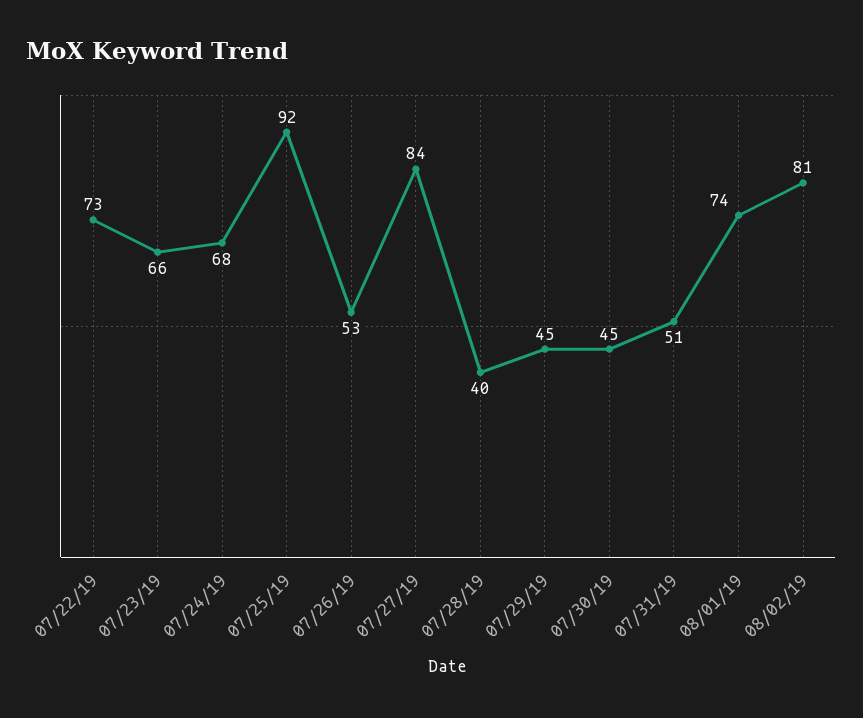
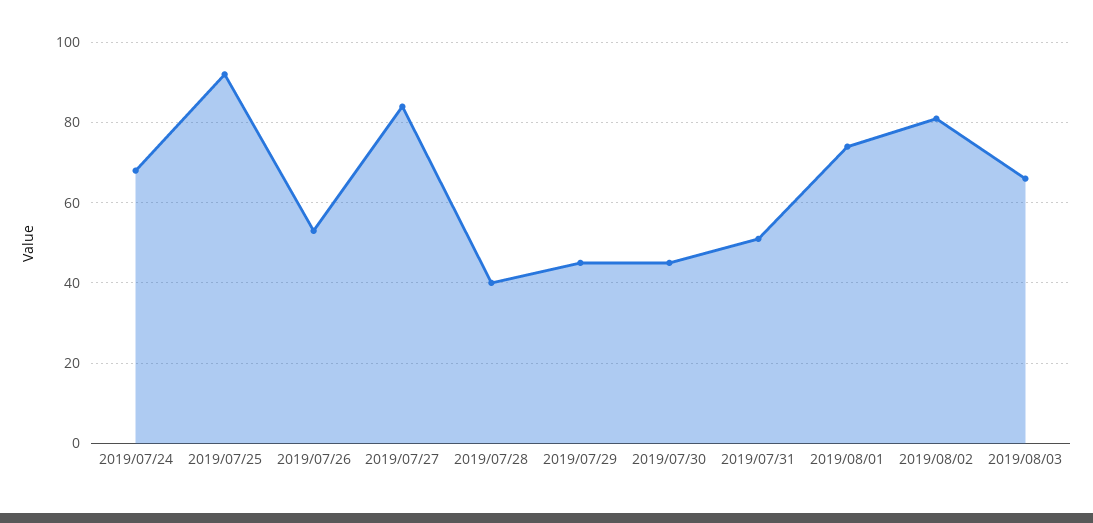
07/22/19: 73 -> none
07/23/19: 66 -> none
2019/08/03: none -> 65

